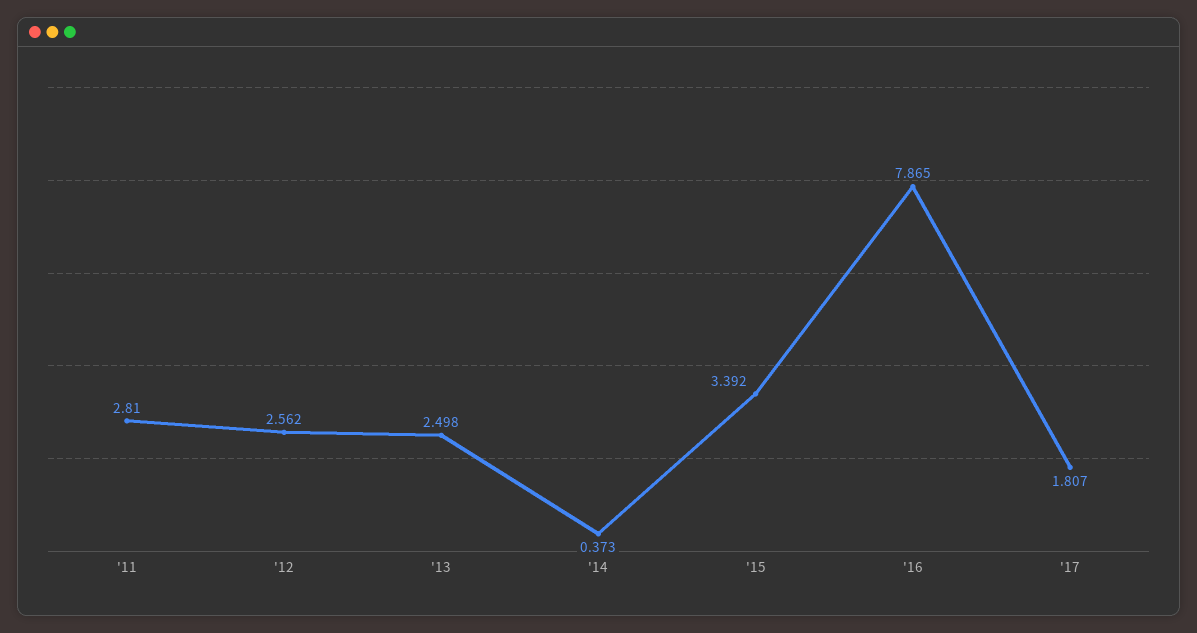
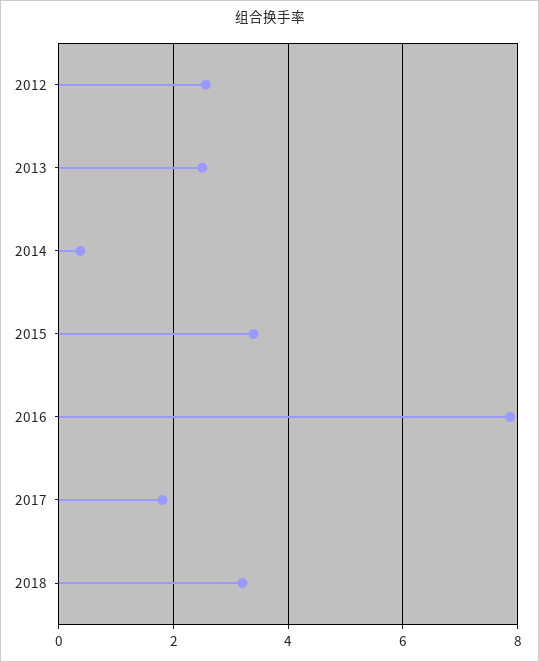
'11: 2.81 -> none
2018: none -> 3.2

